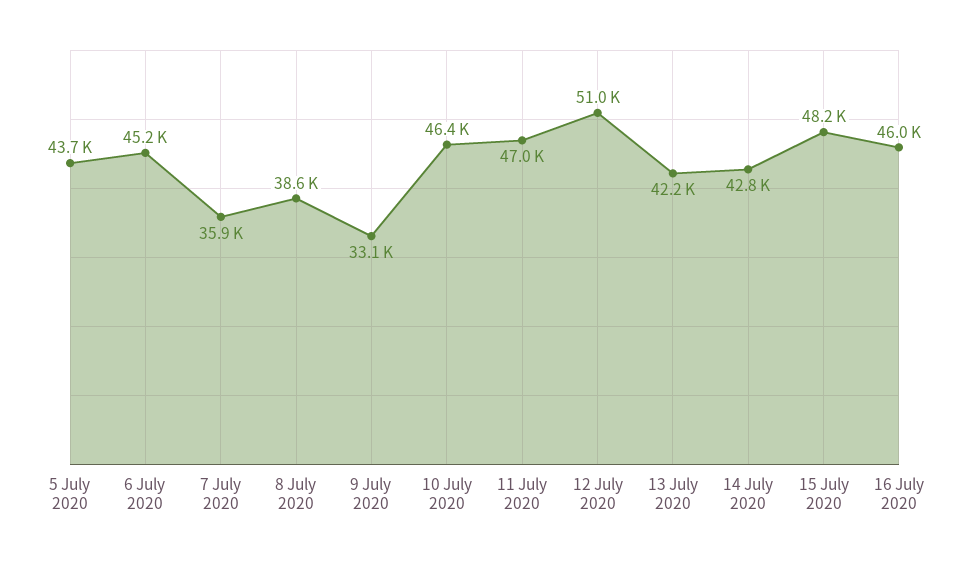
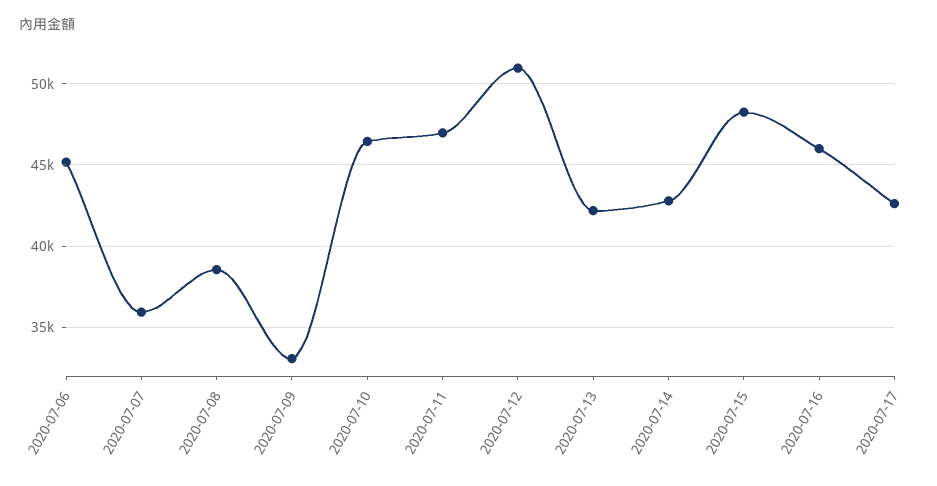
5 July 2020: 43700 -> none
2020-07-17: none -> 42500

